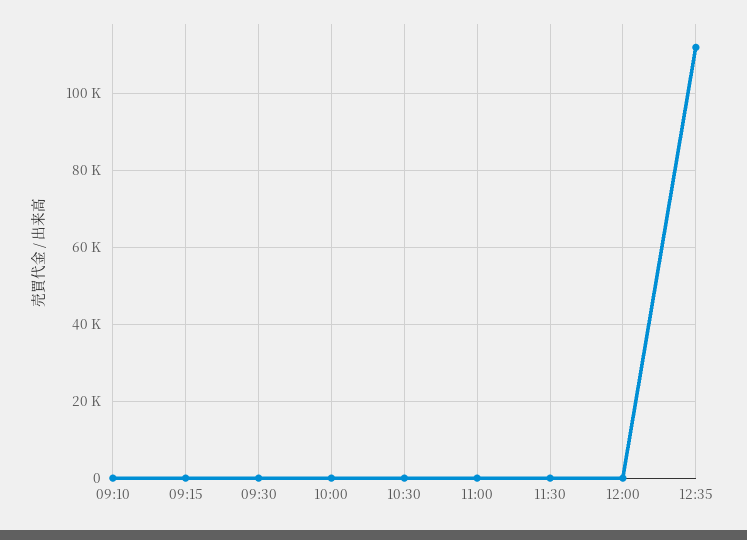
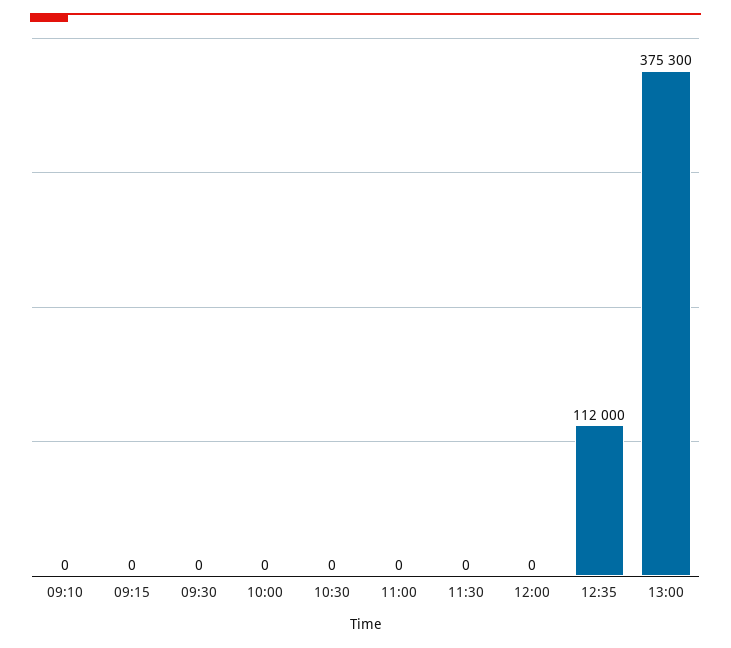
13:00: none -> 375300

